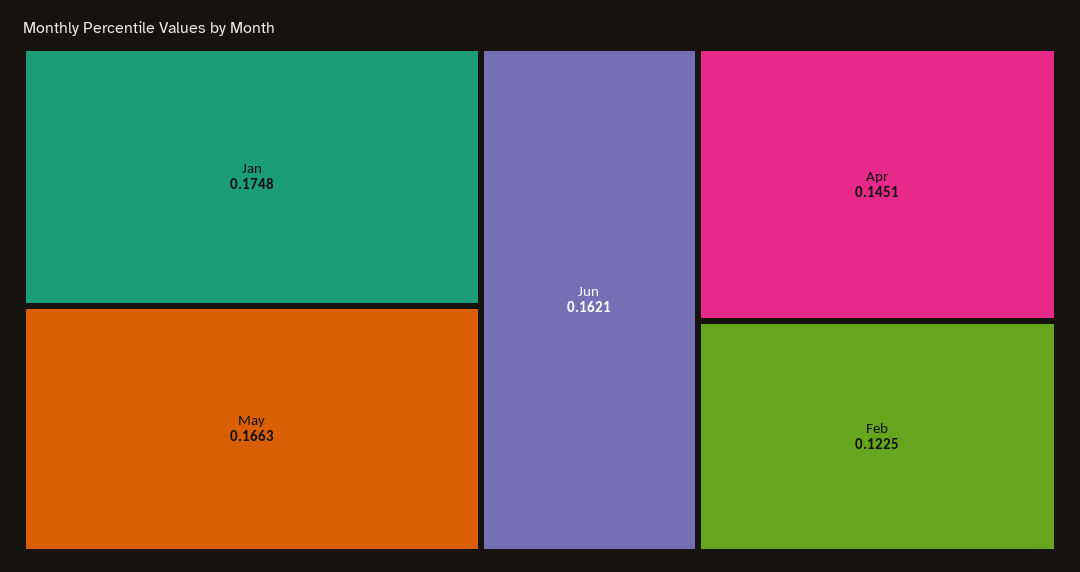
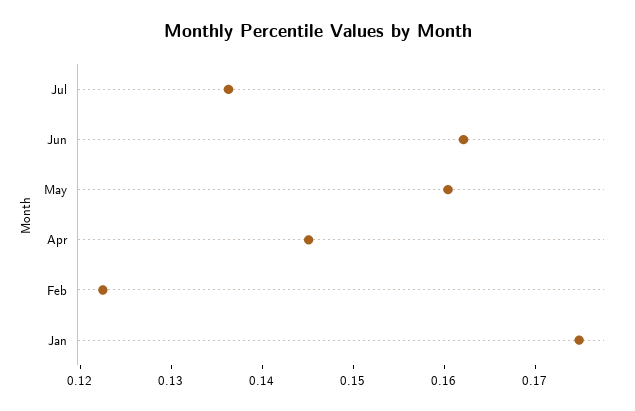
May: 0.1663 -> 0.16
Jul: none -> 0.136

